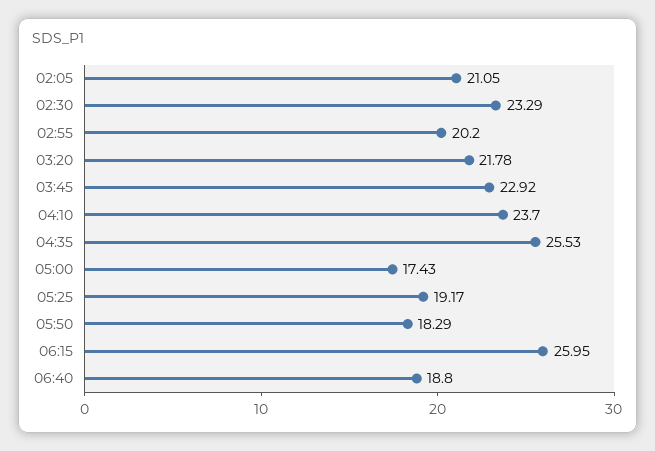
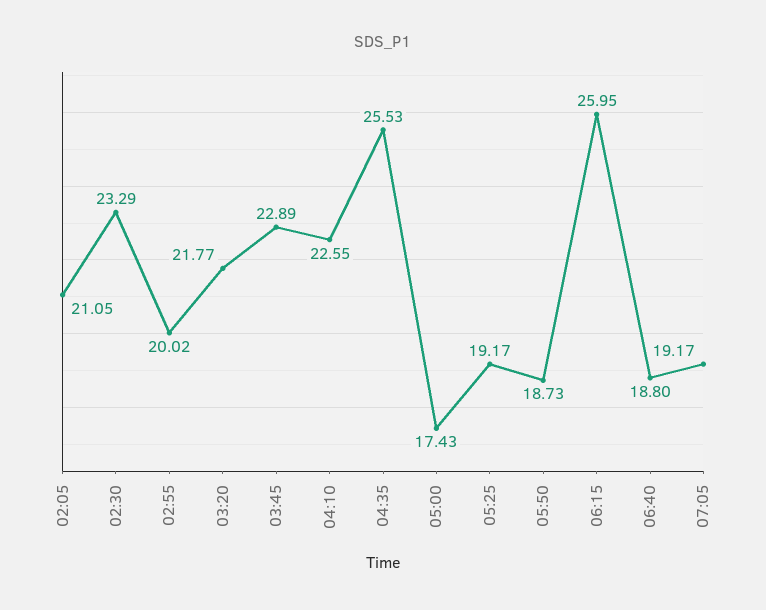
02:55: 20.2 -> 20.02
03:20: 21.78 -> 21.77
03:45: 22.92 -> 22.89
04:10: 23.7 -> 22.55
05:50: 18.29 -> 18.73
07:05: none -> 19.17

